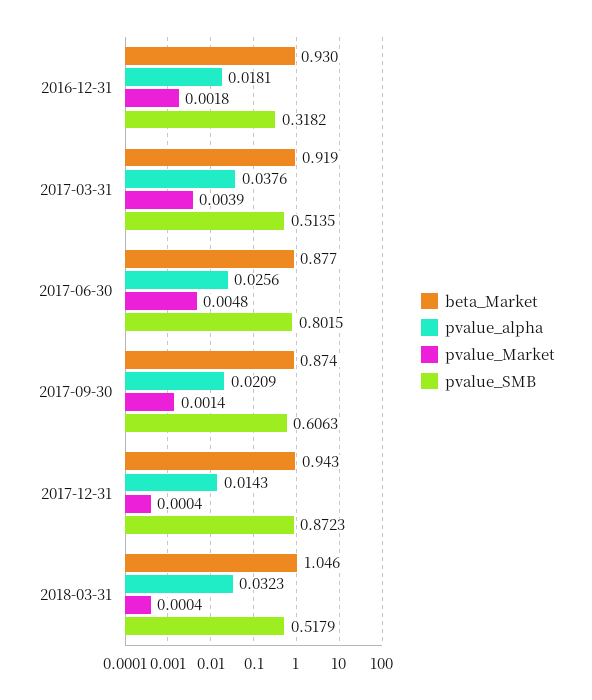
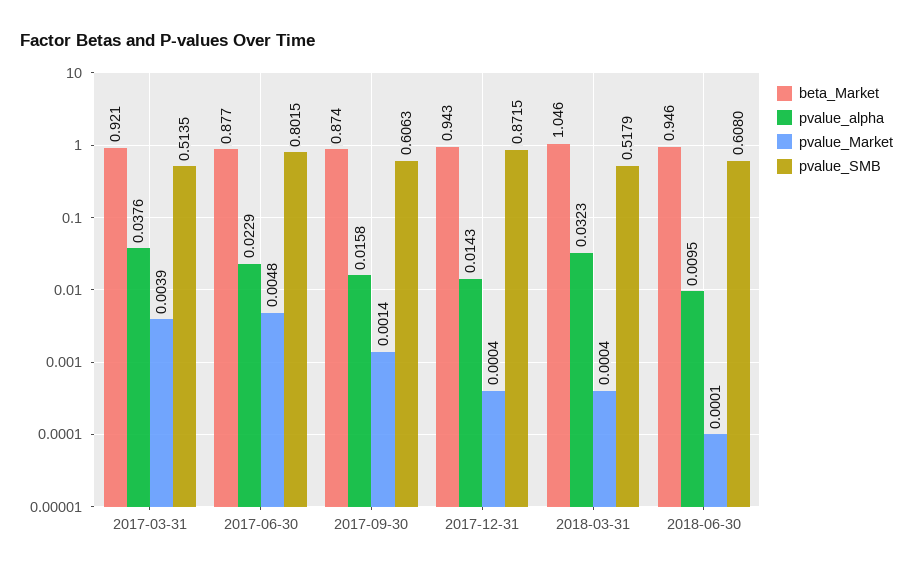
beta_Market, 2016-12-31: 0.93 -> none
pvalue_alpha, 2016-12-31: 0.0181 -> none
pvalue_Market, 2016-12-31: 0.0018 -> none
pvalue_SMB, 2016-12-31: 0.3182 -> none
beta_Market, 2017-03-31: 0.919 -> 0.921
pvalue_alpha, 2017-06-30: 0.0256 -> 0.0229
pvalue_alpha, 2017-09-30: 0.0209 -> 0.0158
pvalue_SMB, 2017-12-31: 0.8723 -> 0.8715
beta_Market, 2018-06-30: none -> 0.946
pvalue_alpha, 2018-06-30: none -> 0.0095
pvalue_Market, 2018-06-30: none -> 0.0001
pvalue_SMB, 2018-06-30: none -> 0.608

